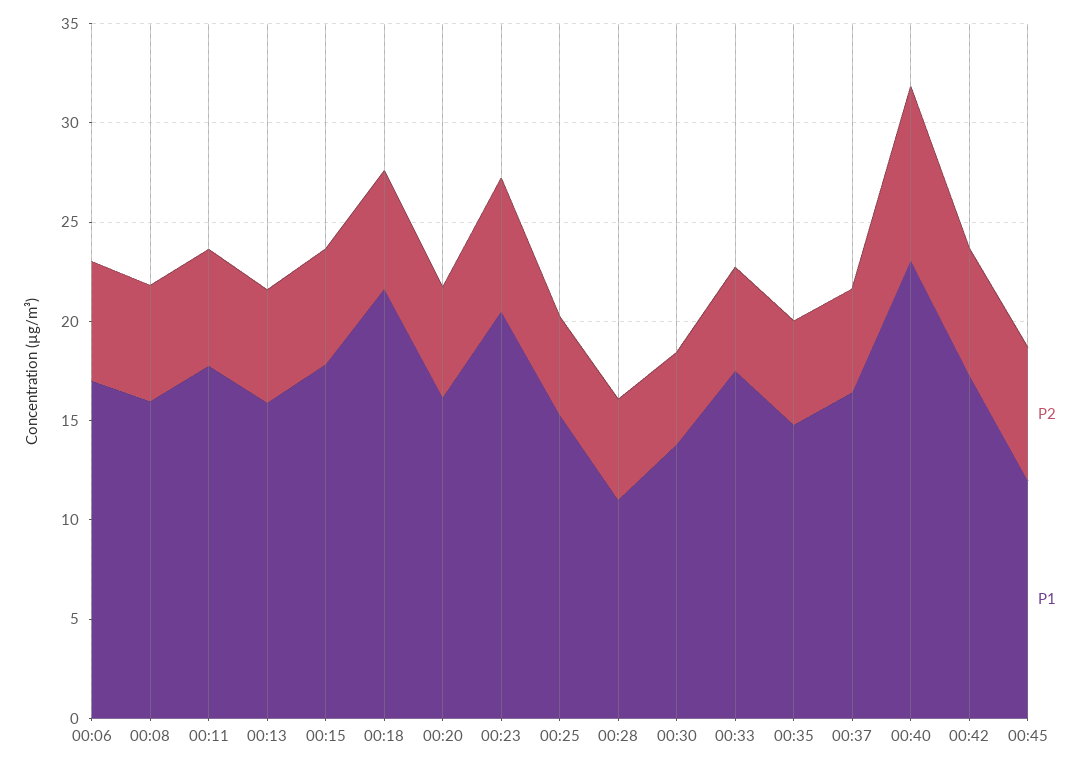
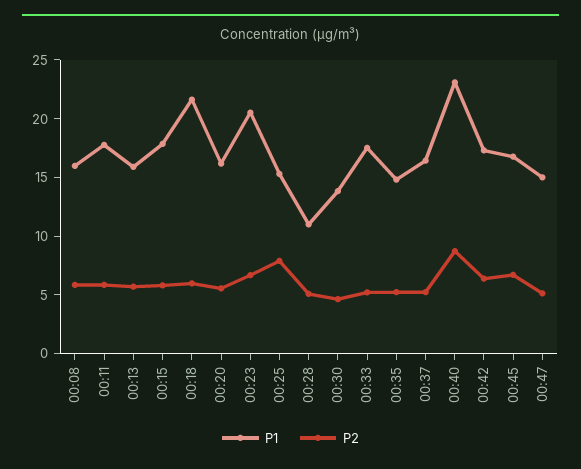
P2, 00:06: 6 -> none
P1, 00:06: 17 -> none
P2, 00:25: 5 -> 8
P1, 00:45: 12 -> 17
P1, 00:47: none -> 15
P2, 00:47: none -> 5

